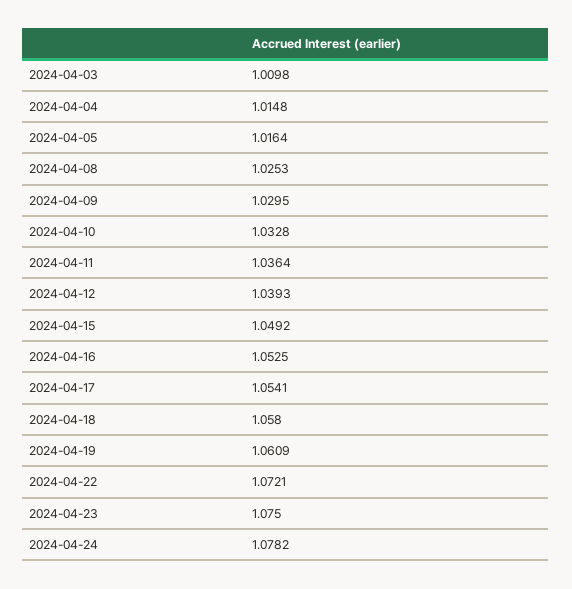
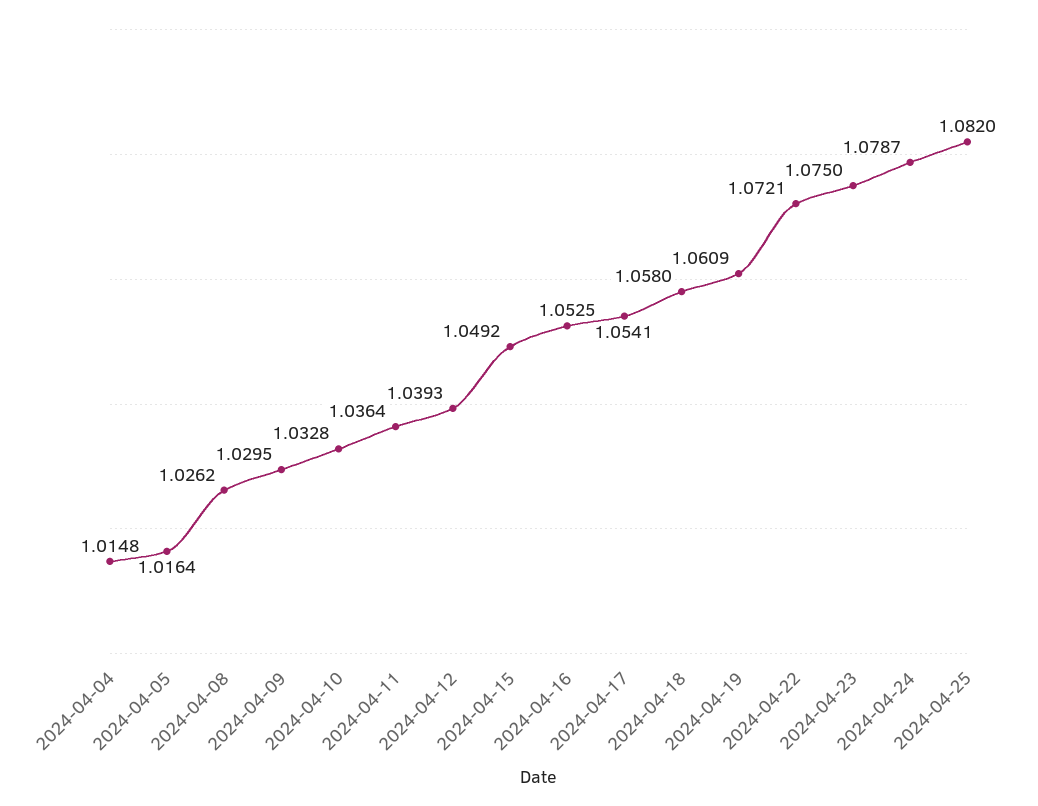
2024-04-03: 1.0098 -> none
2024-04-08: 1.0253 -> 1.0262
2024-04-24: 1.0782 -> 1.0787
2024-04-25: none -> 1.082

